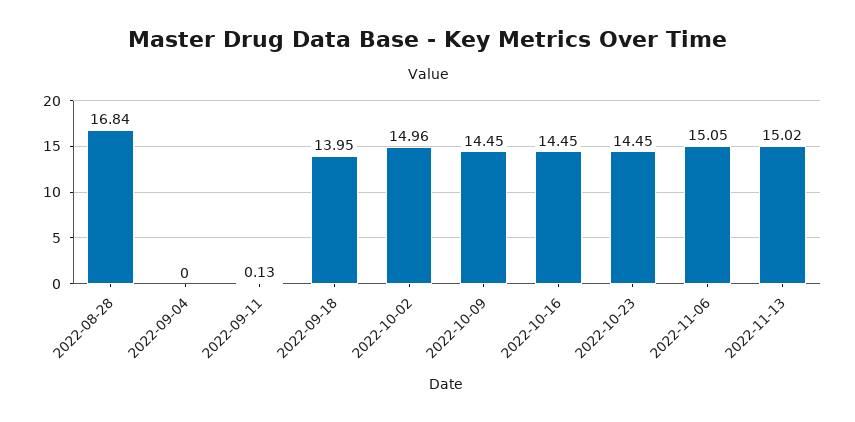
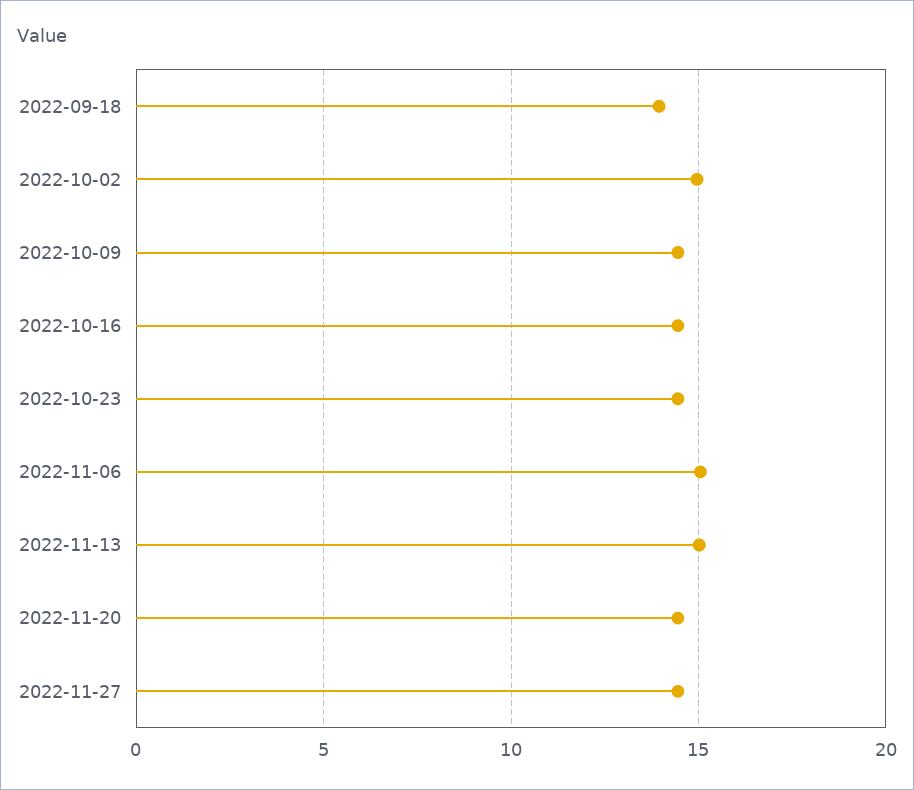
2022-08-28: 16.84 -> none
2022-09-04: 0 -> none
2022-09-11: 0.13 -> none
2022-11-20: none -> 14.5
2022-11-27: none -> 14.5

